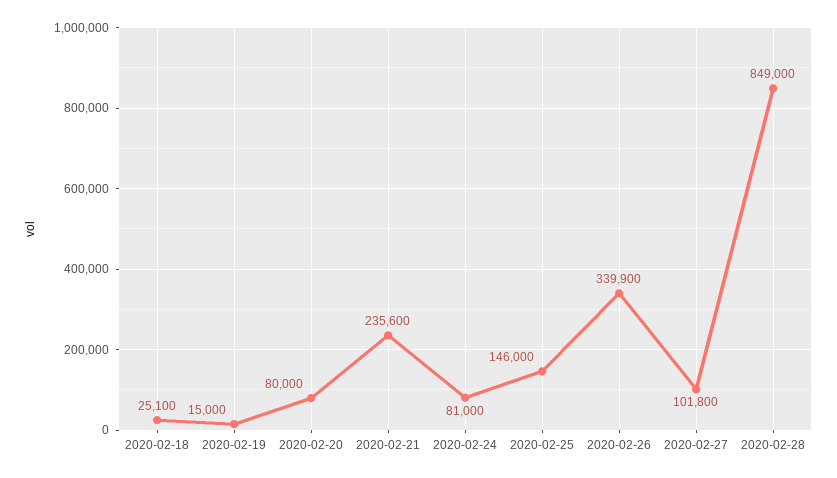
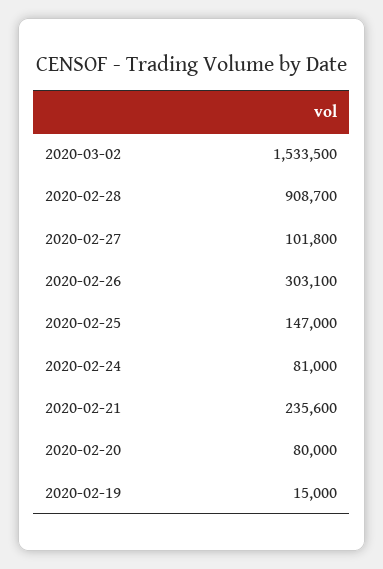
2020-02-18: 25100 -> none
2020-02-25: 146000 -> 147000
2020-02-26: 339900 -> 303100
2020-02-28: 849000 -> 908700
2020-03-02: none -> 1533500

